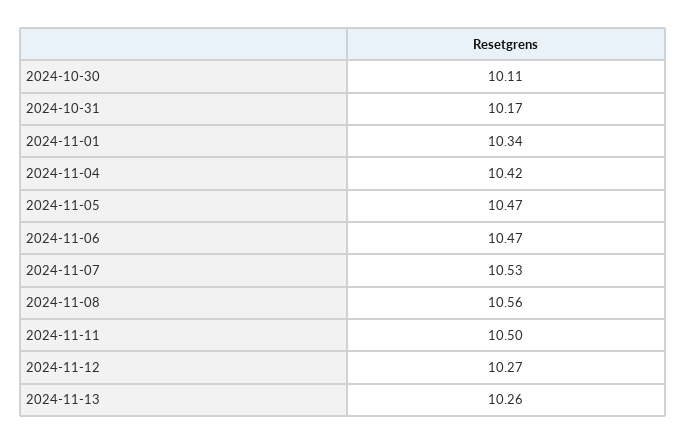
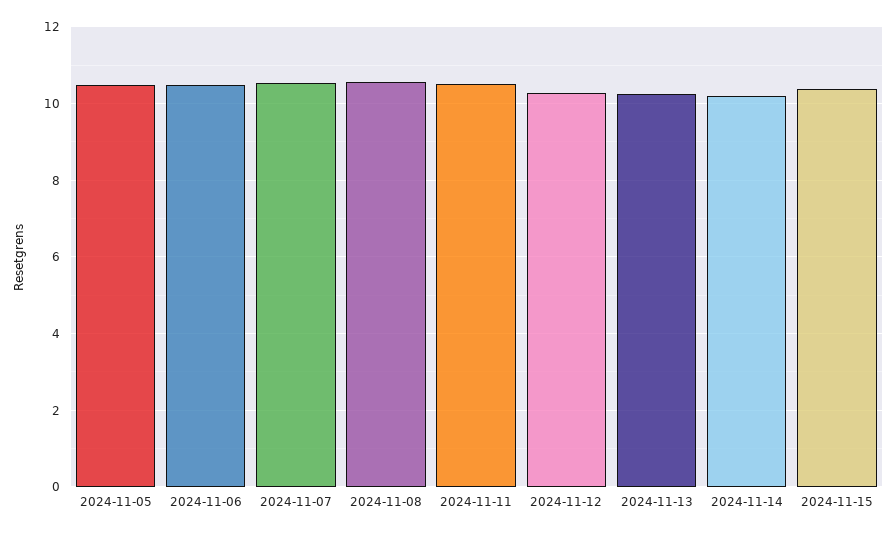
2024-10-30: 10.11 -> none
2024-10-31: 10.17 -> none
2024-11-01: 10.34 -> none
2024-11-04: 10.42 -> none
2024-11-14: none -> 10.2
2024-11-15: none -> 10.4

